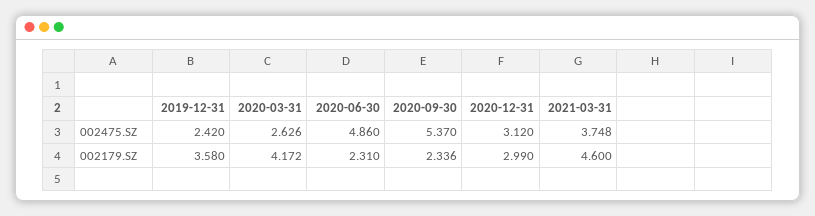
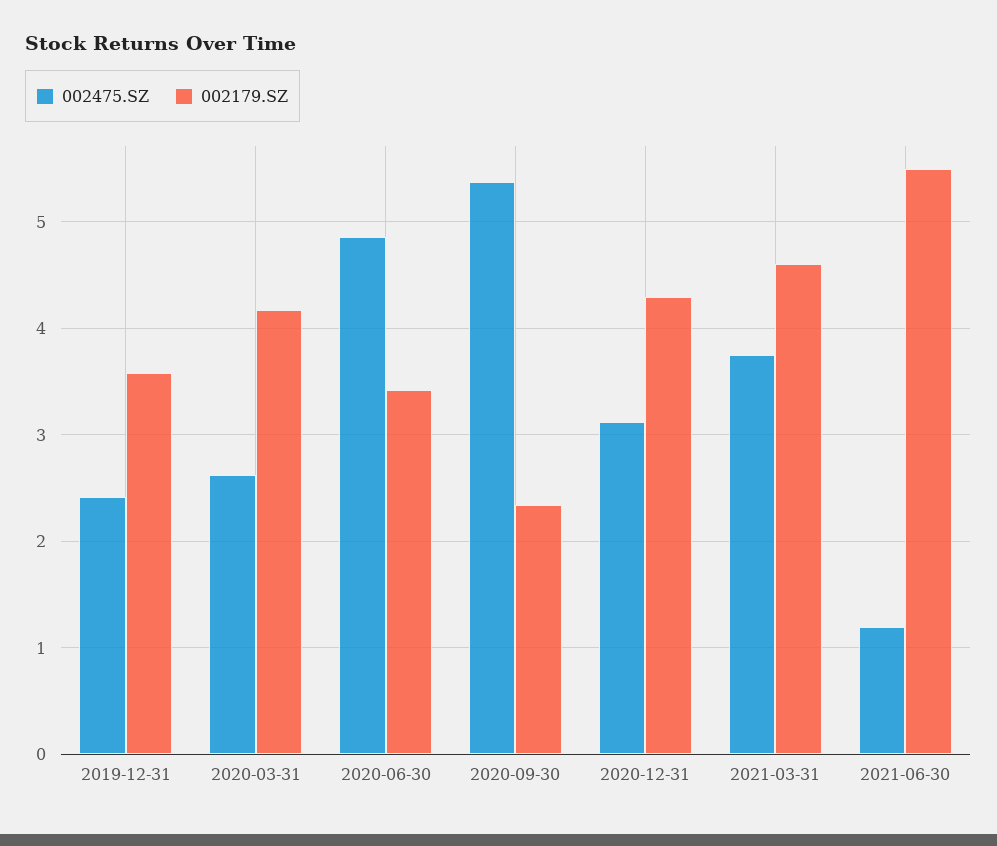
002179.SZ, 2020-06-30: 2.31 -> 3.4
002179.SZ, 2020-12-31: 2.99 -> 4.3
002475.SZ, 2021-06-30: none -> 1.2
002179.SZ, 2021-06-30: none -> 5.5

